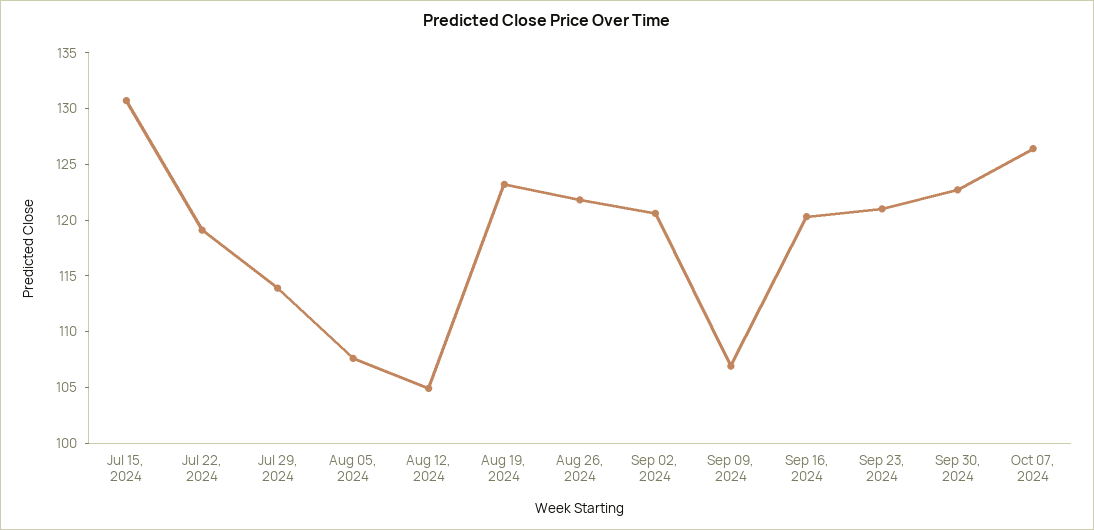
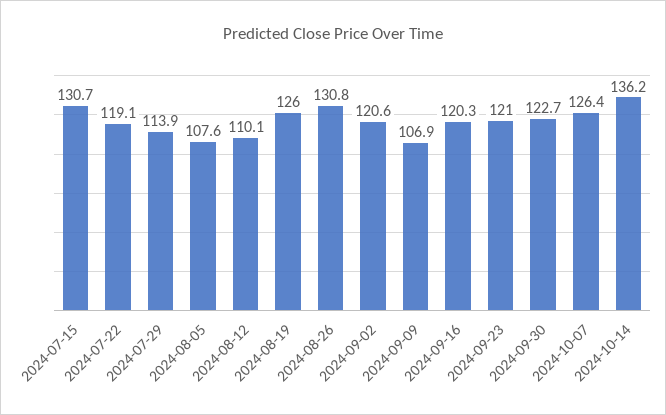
Aug 12, 2024: 105 -> 110.1
Aug 19, 2024: 123 -> 126
Aug 26, 2024: 122 -> 130.8
2024-10-14: none -> 136.2

